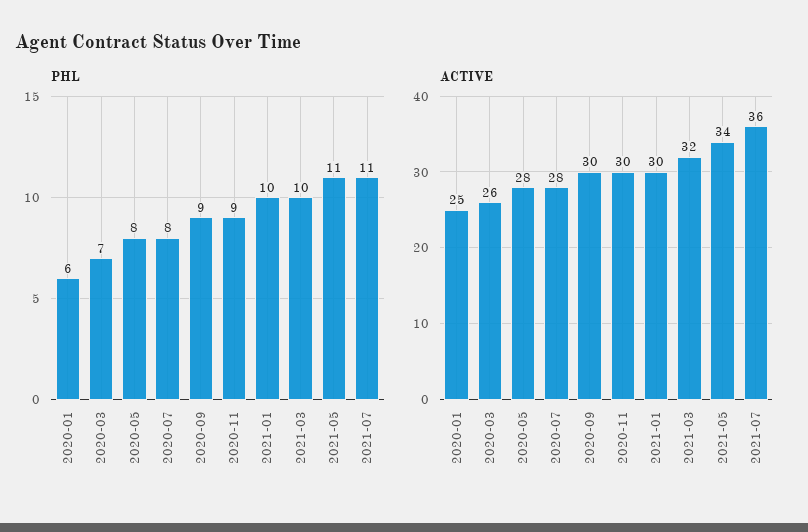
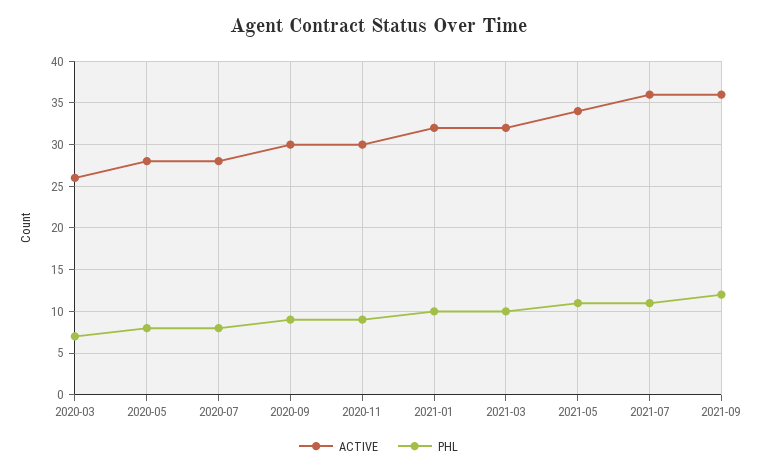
PHL, 2020-01: 6 -> none
ACTIVE, 2020-01: 25 -> none
ACTIVE, 2021-01: 30 -> 32
ACTIVE, 2021-09: none -> 36
PHL, 2021-09: none -> 12

